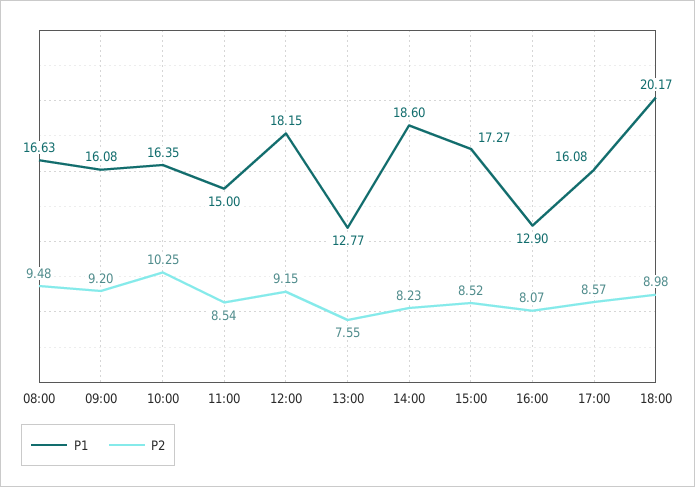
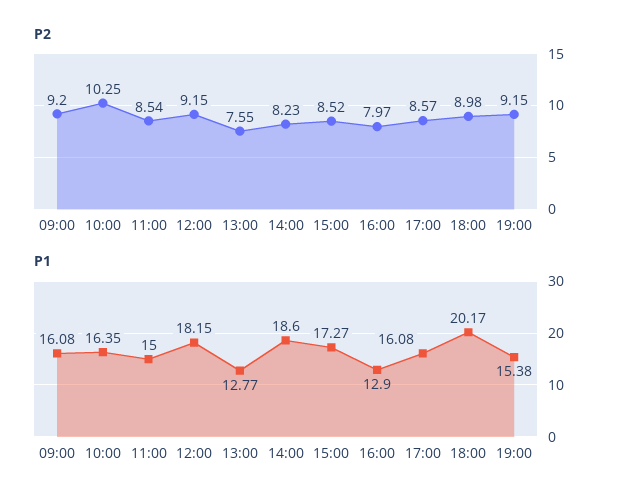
P1, 08:00: 16.63 -> none
P2, 08:00: 9.48 -> none
P2, 16:00: 8.07 -> 7.97
P2, 19:00: none -> 9.15
P1, 19:00: none -> 15.38

